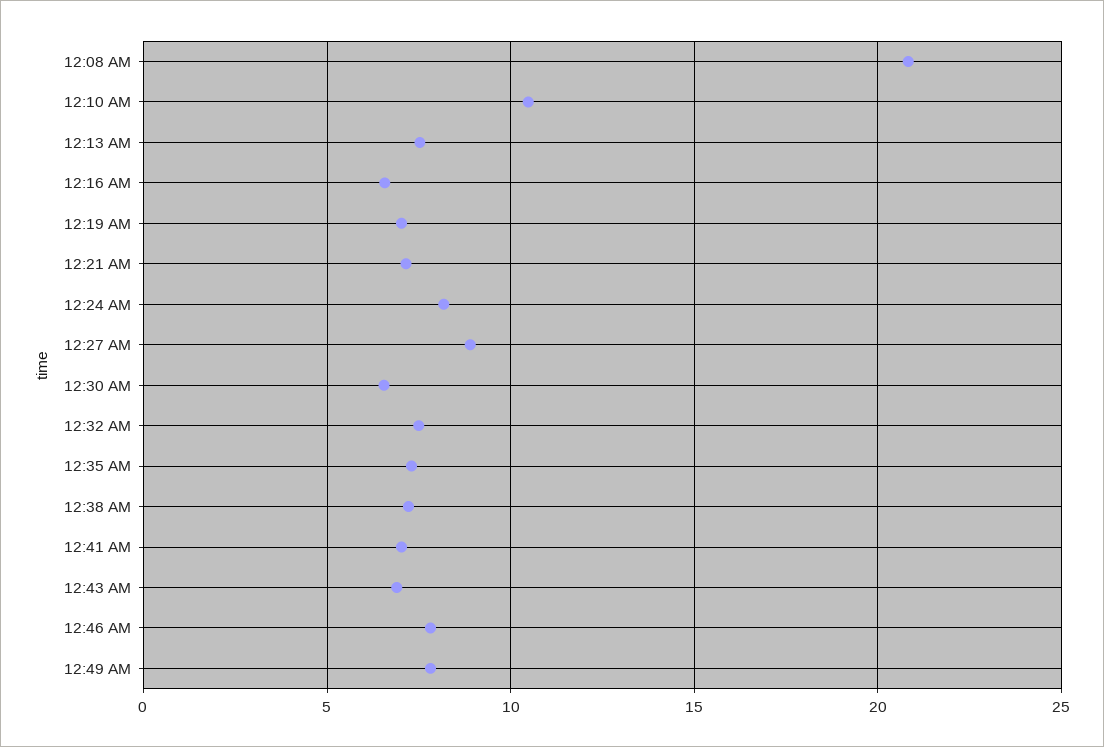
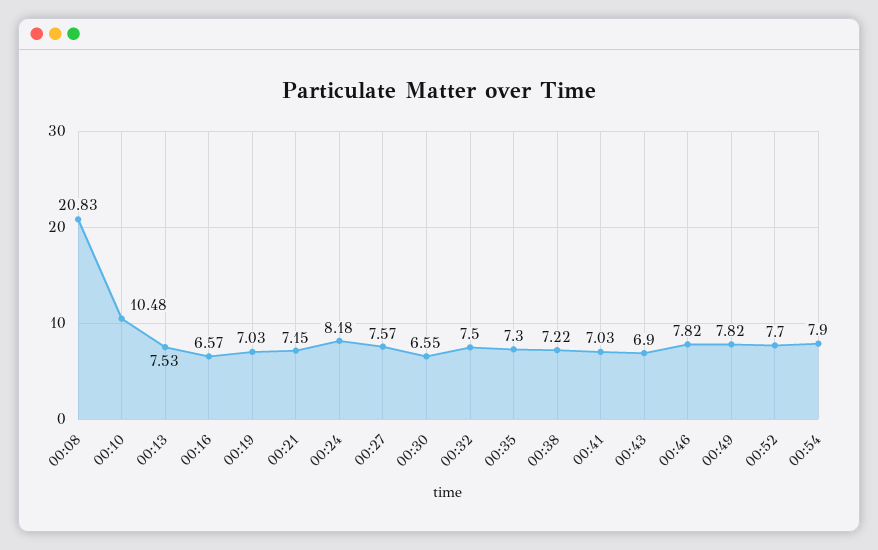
12:27 AM: 9 -> 7.57
00:52: none -> 7.7
00:54: none -> 7.9

